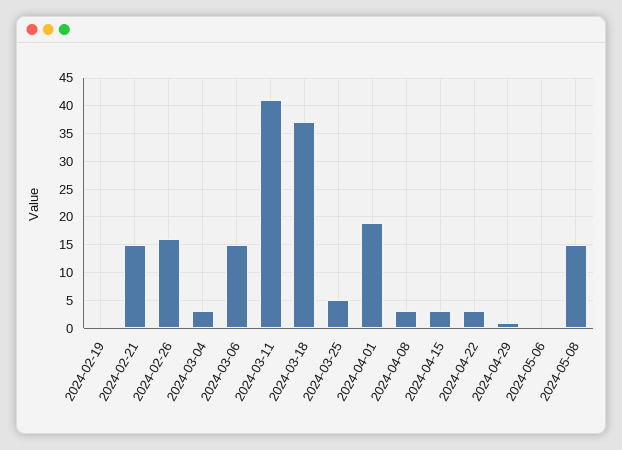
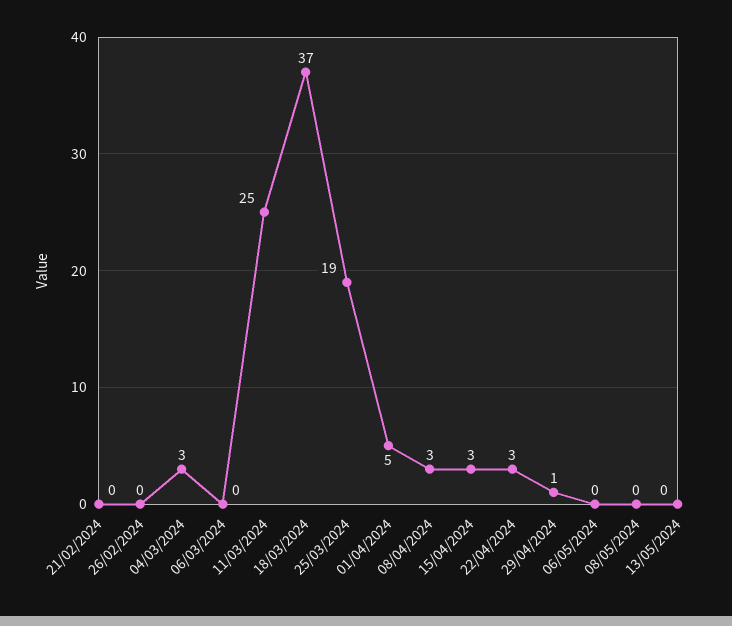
2024-02-19: 0 -> none
2024-02-21: 15 -> 0
2024-02-26: 15 -> 0
2024-03-06: 15 -> 0
2024-03-11: 40 -> 25
2024-03-25: 5 -> 19
2024-04-01: 20 -> 5
2024-05-08: 15 -> 0
13/05/2024: none -> 0

